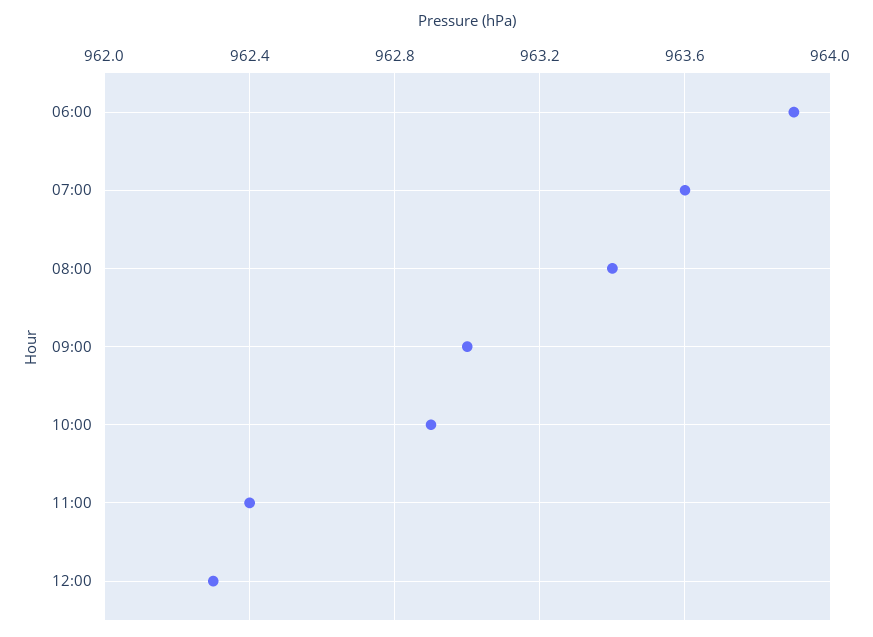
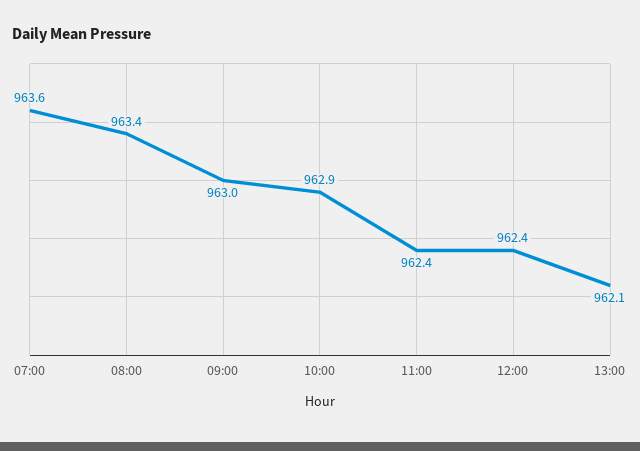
06:00: 963.9 -> none
12:00: 962.3 -> 962.4
13:00: none -> 962.1

